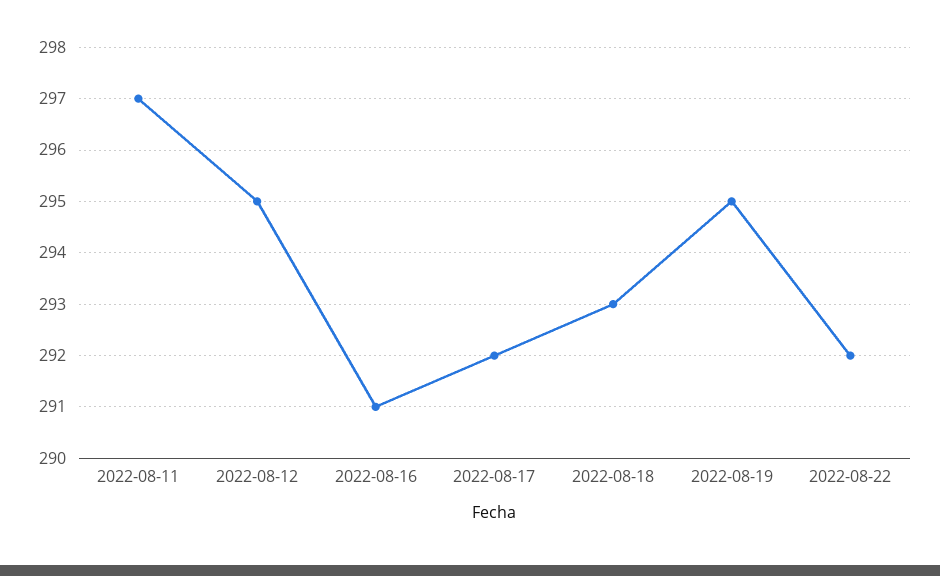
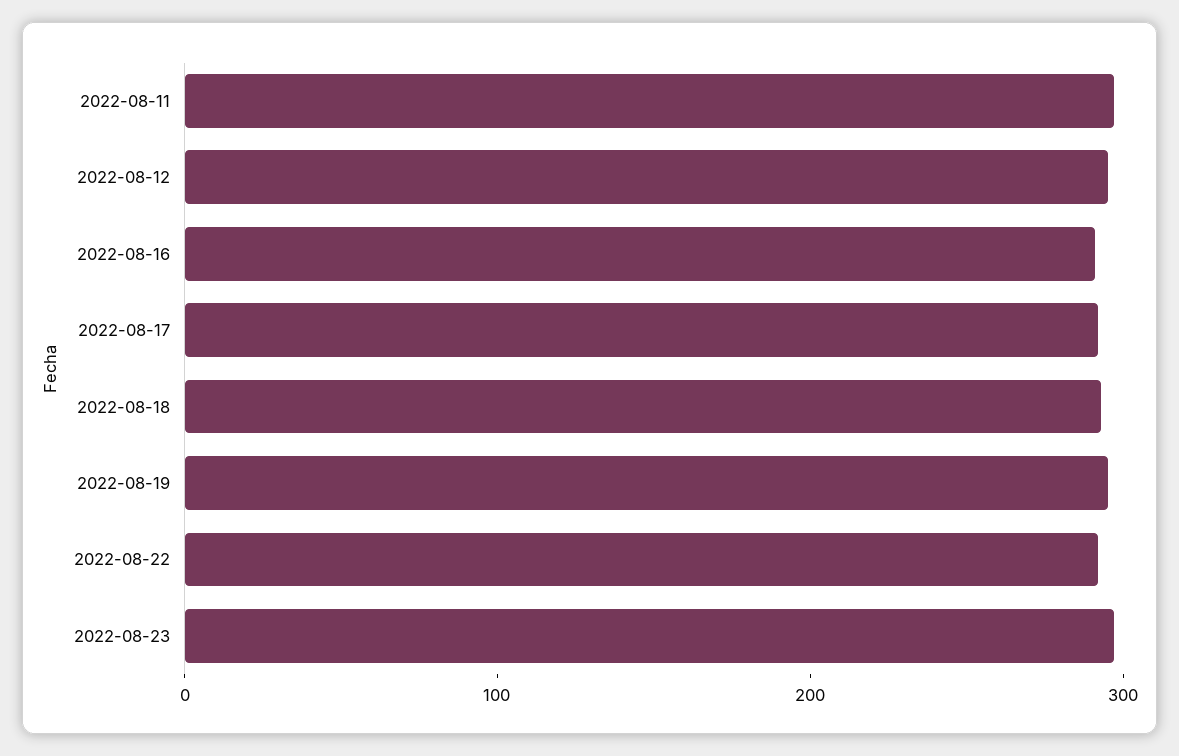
2022-08-23: none -> 300

